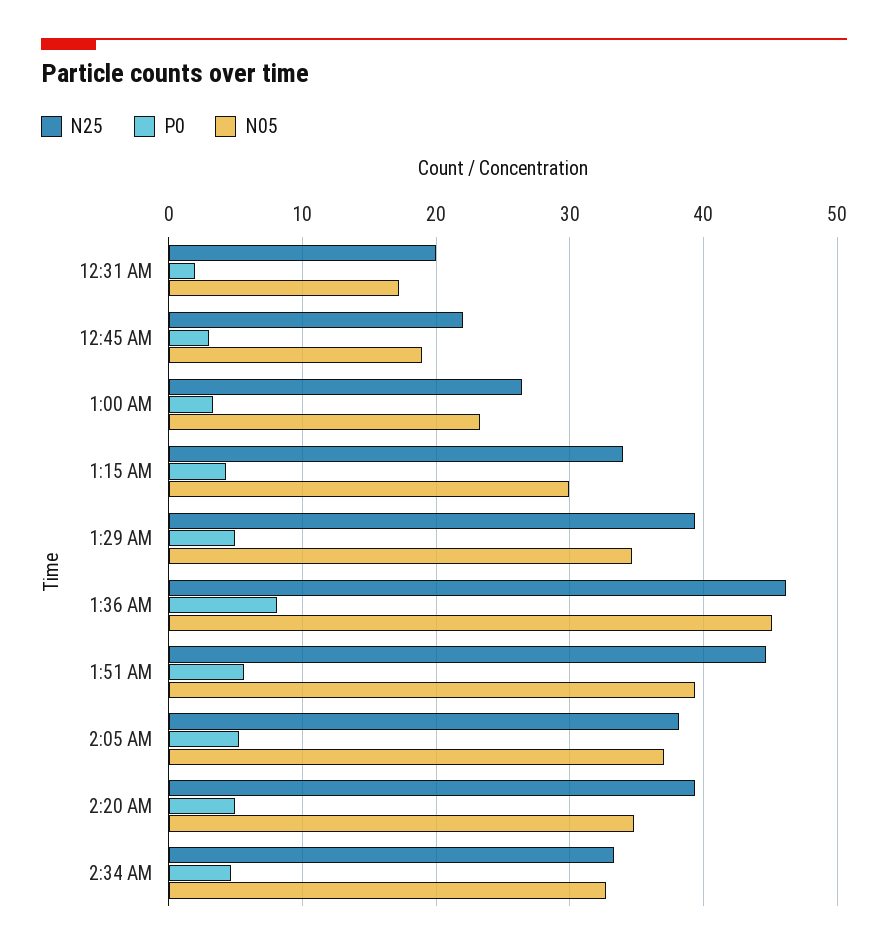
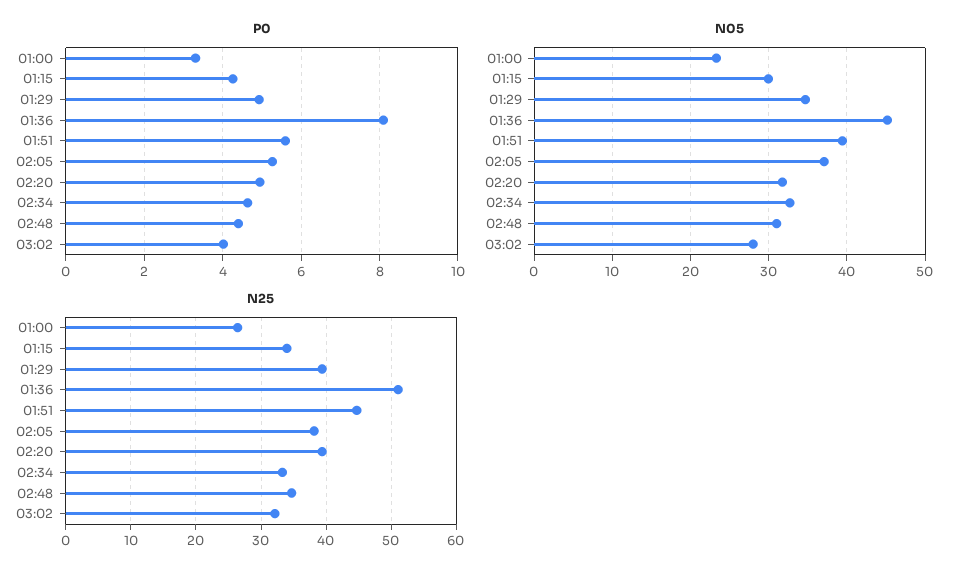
N25, 12:31 AM: 20 -> none
P0, 12:31 AM: 2 -> none
N05, 12:31 AM: 17 -> none
N25, 12:45 AM: 22 -> none
P0, 12:45 AM: 3 -> none
N05, 12:45 AM: 19 -> none
N25, 1:36 AM: 46 -> 51
N05, 2:20 AM: 35 -> 32
P0, 02:48: none -> 4.4
P0, 03:02: none -> 4
N05, 02:48: none -> 31
N05, 03:02: none -> 28
N25, 02:48: none -> 35
N25, 03:02: none -> 32

